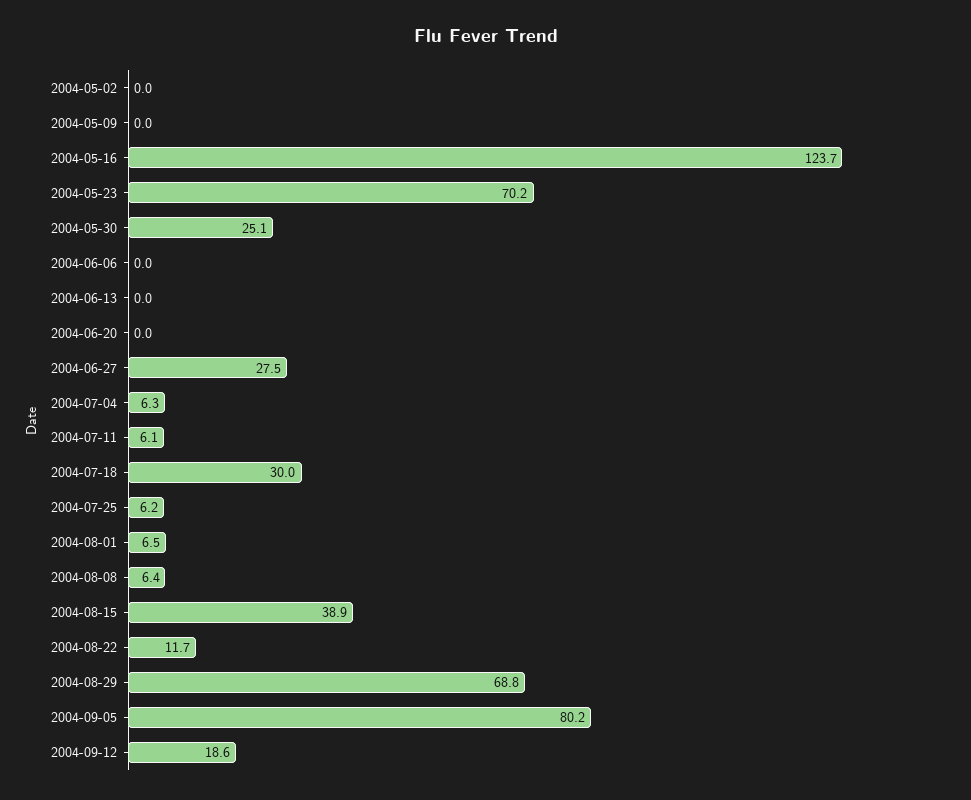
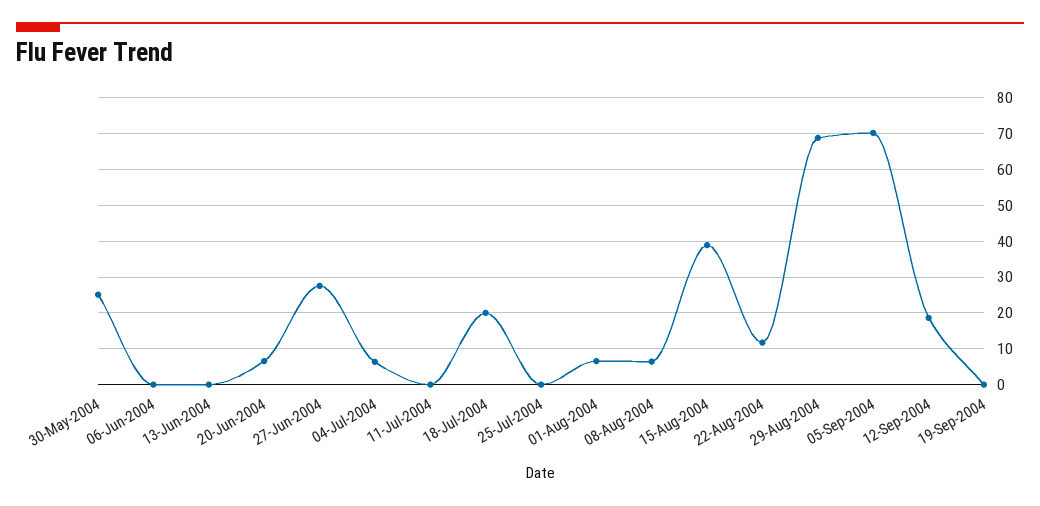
2004-05-02: 0 -> none
2004-05-09: 0 -> none
2004-05-16: 123.7 -> none
2004-05-23: 70.2 -> none
2004-06-20: 0 -> 6
2004-07-11: 6.1 -> 0
2004-07-18: 30 -> 20
2004-07-25: 6.2 -> 0
2004-09-05: 80.2 -> 70
19-Sep-2004: none -> 0

